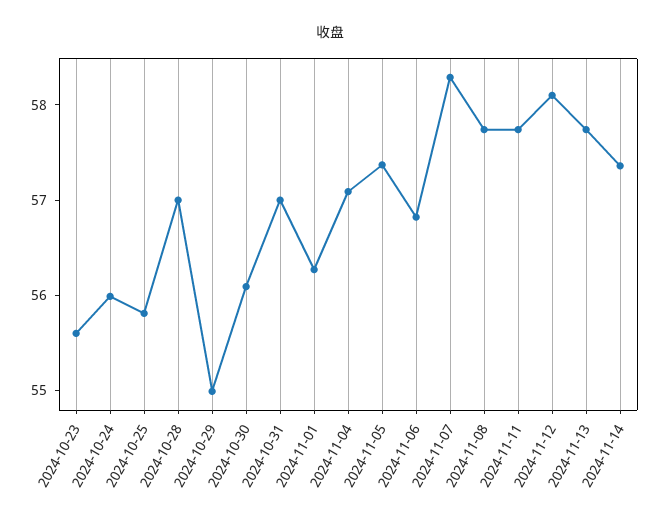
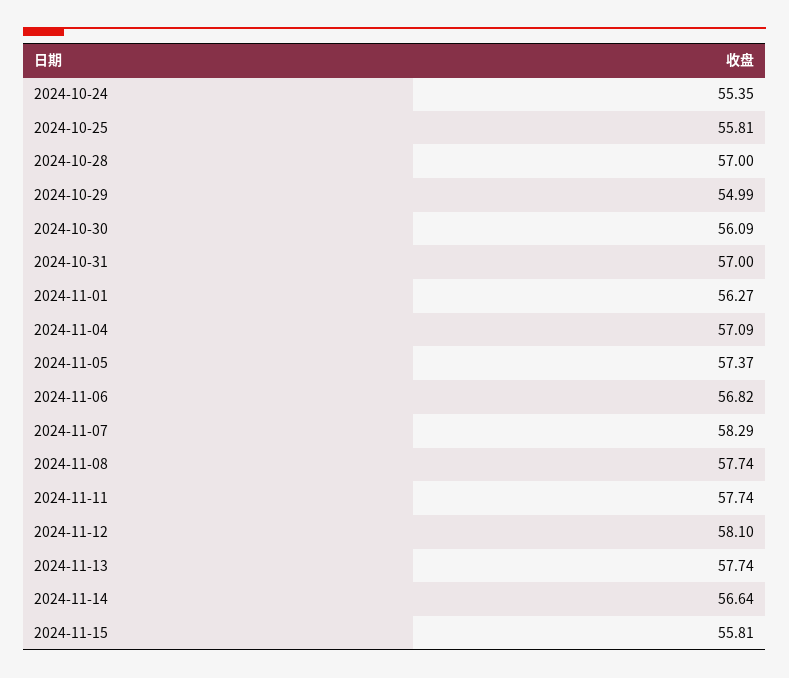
2024-10-23: 55.6 -> none
2024-10-24: 56 -> 55.35
2024-11-14: 57.4 -> 56.64
2024-11-15: none -> 55.81

